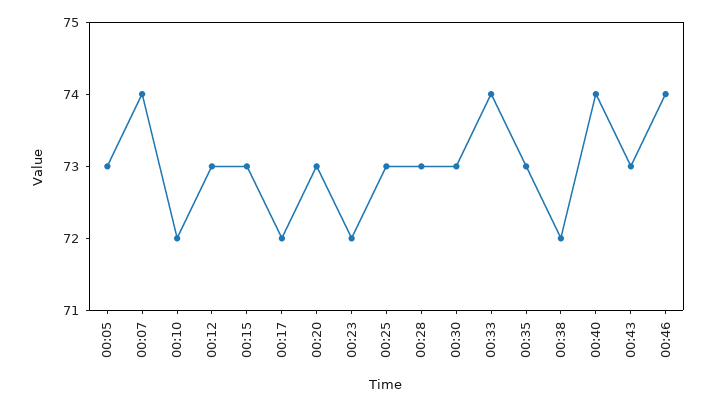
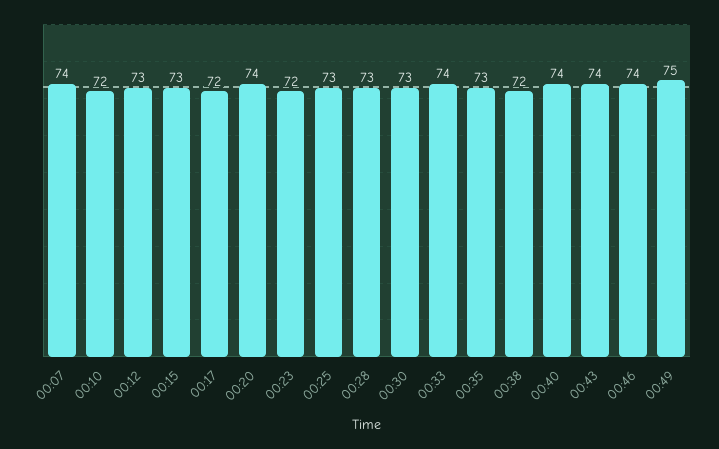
00:05: 73 -> none
00:20: 73 -> 74
00:43: 73 -> 74
00:49: none -> 75

